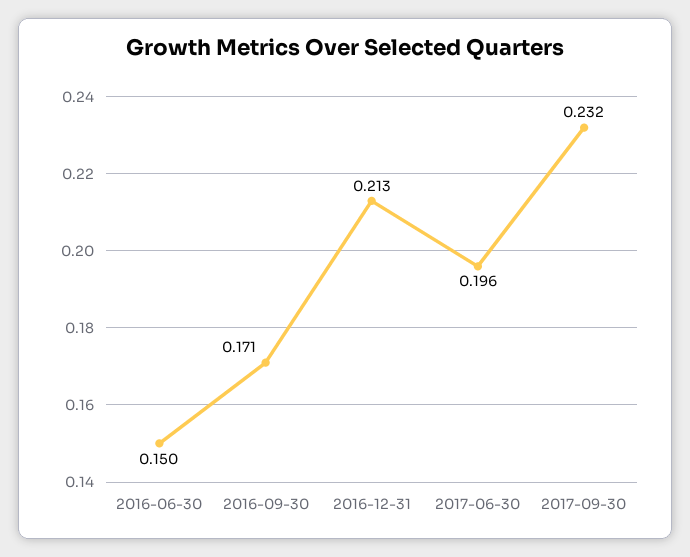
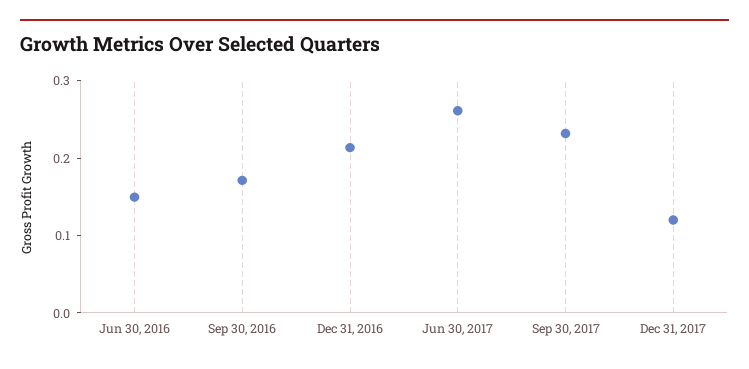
2017-06-30: 0.196 -> 0.26
Dec 31, 2017: none -> 0.12

